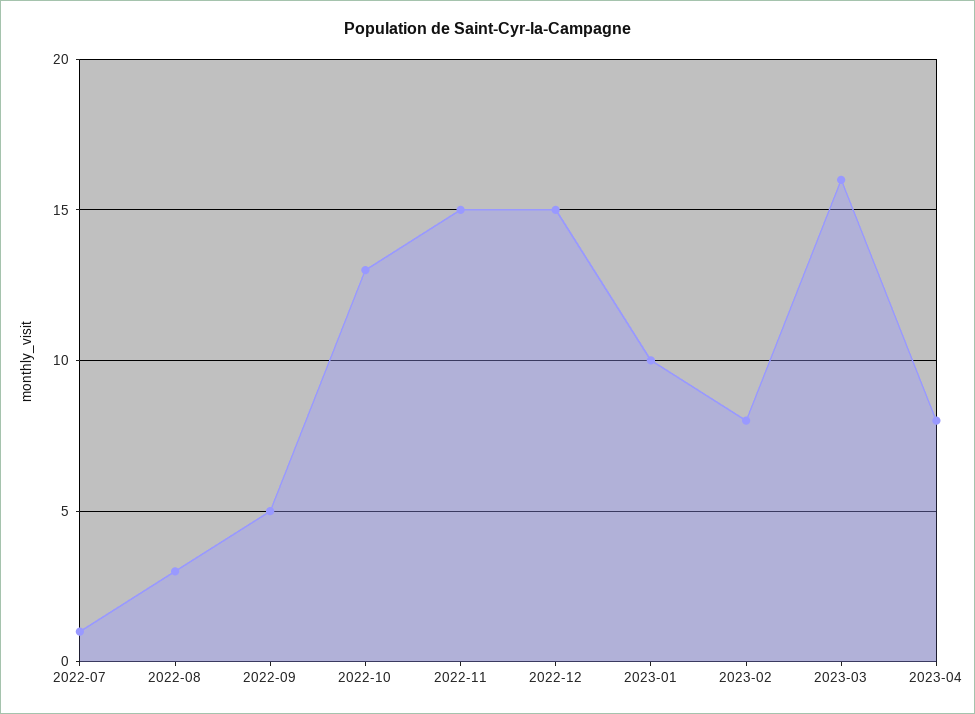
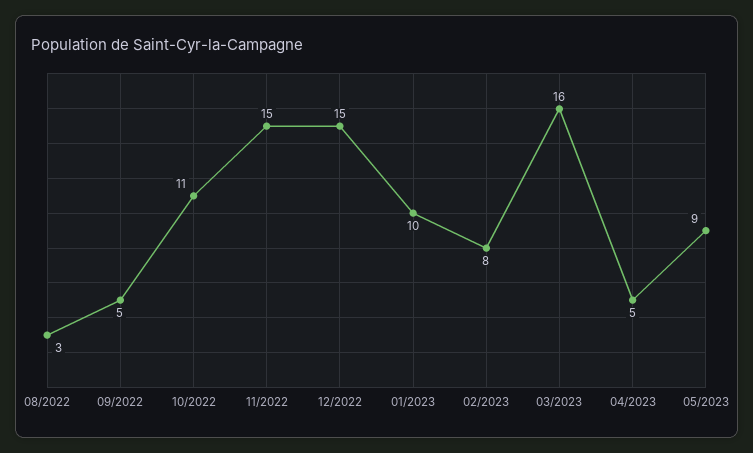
2022-07: 1 -> none
2022-10: 13 -> 11
2023-04: 8 -> 5
05/2023: none -> 9

